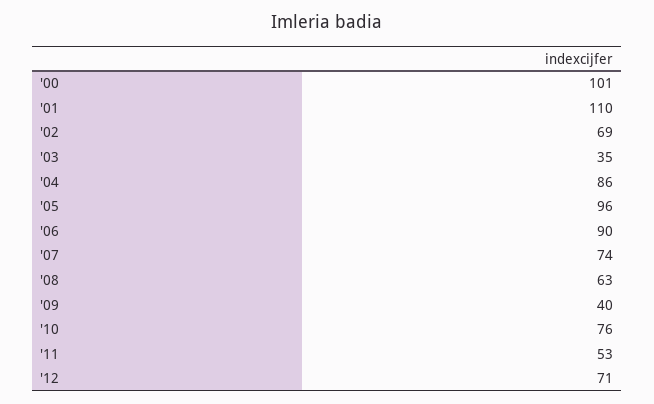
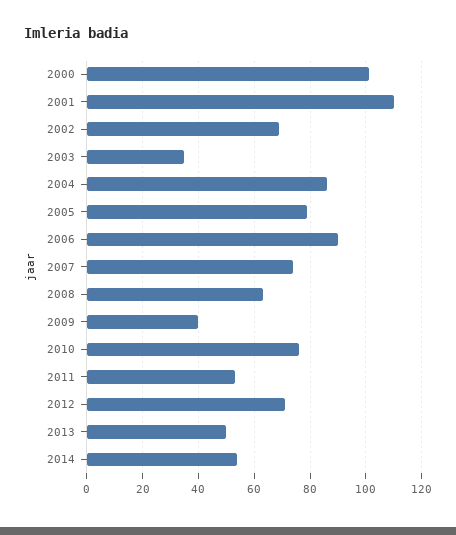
'05: 96 -> 80
2013: none -> 50
2014: none -> 55

